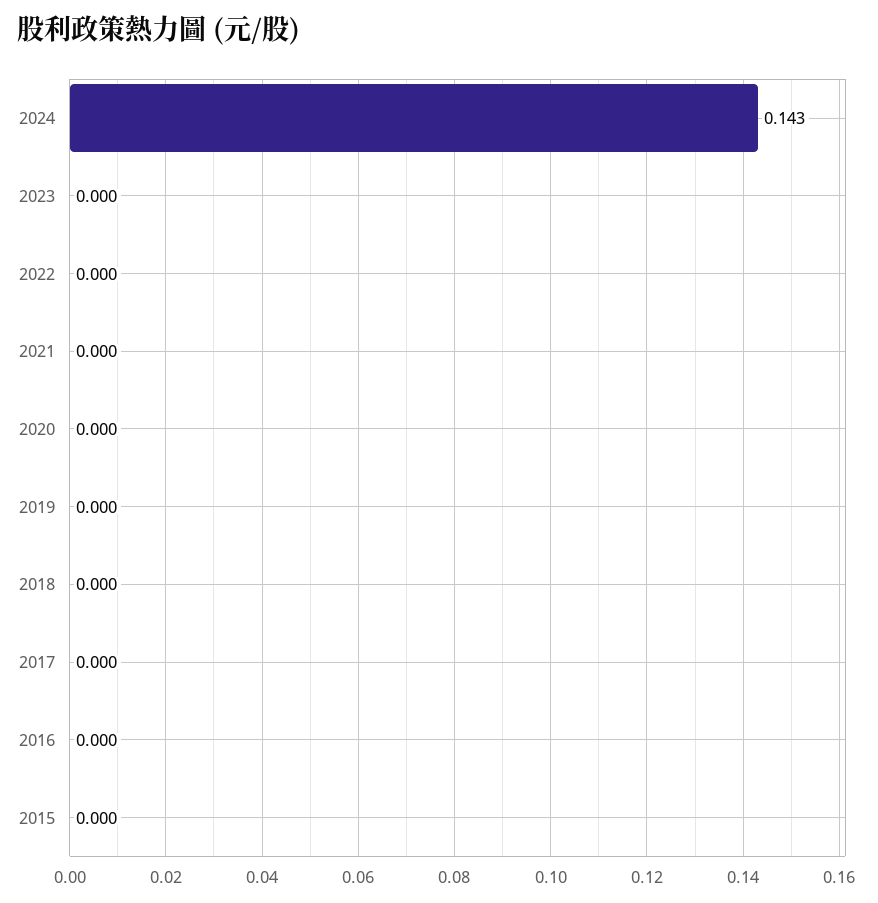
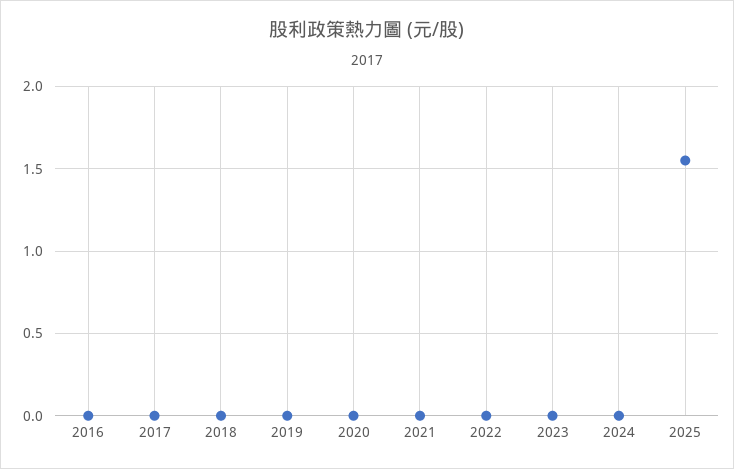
2024: 0.143 -> 0
2015: 0 -> none
2025: none -> 1.55

